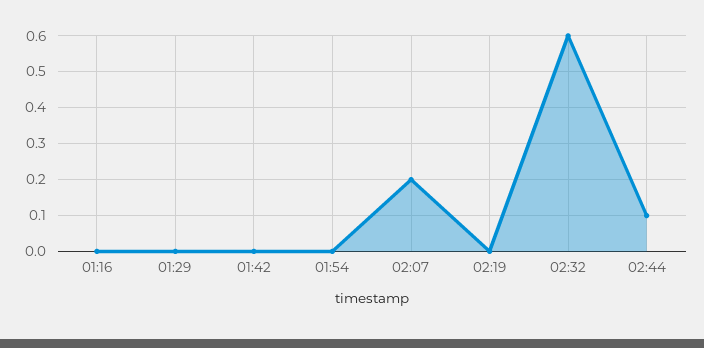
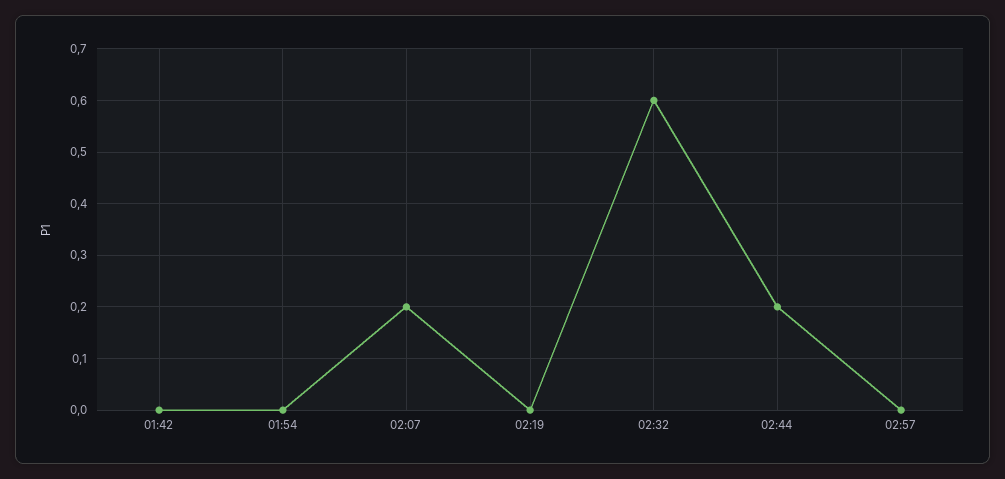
01:16: 0 -> none
01:29: 0 -> none
02:44: 0.1 -> 0.2
02:57: none -> 0

